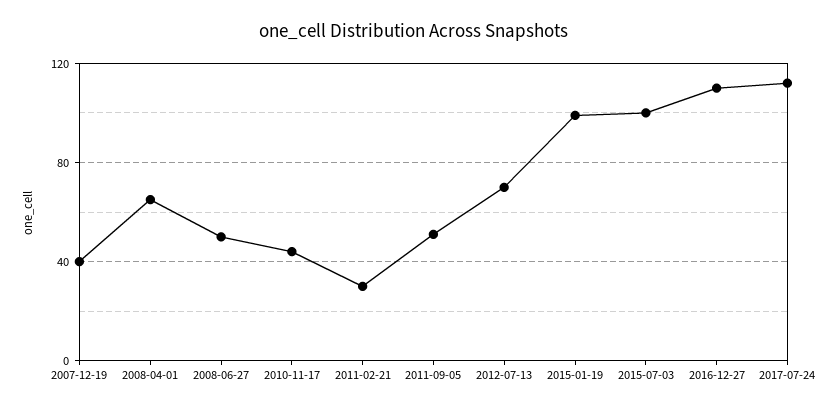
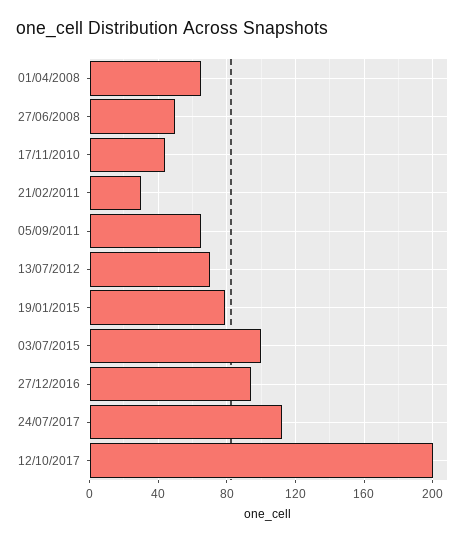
2007-12-19: 40 -> none
2011-09-05: 50 -> 65
2015-01-19: 100 -> 80
2016-12-27: 110 -> 95
12/10/2017: none -> 200

